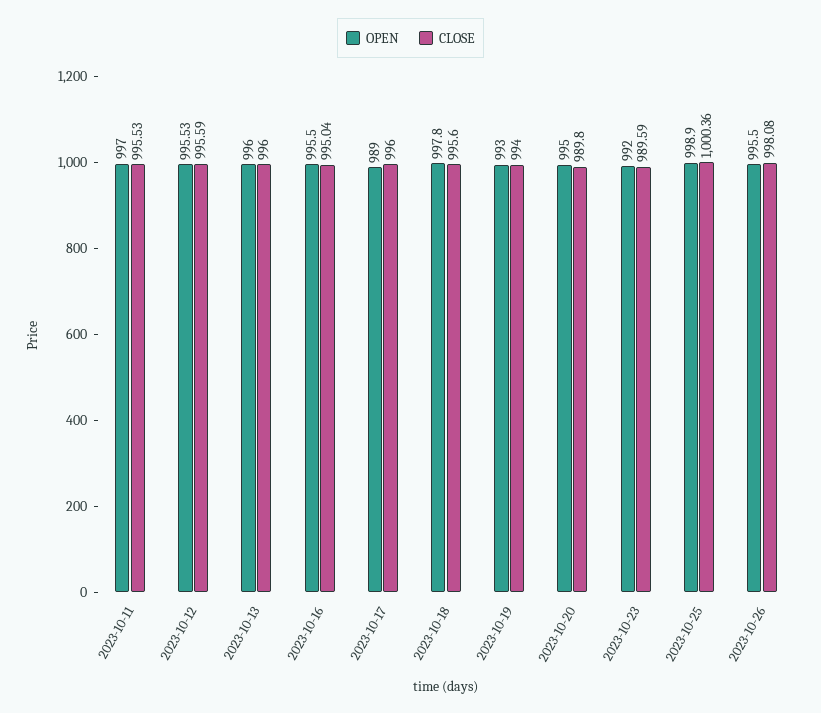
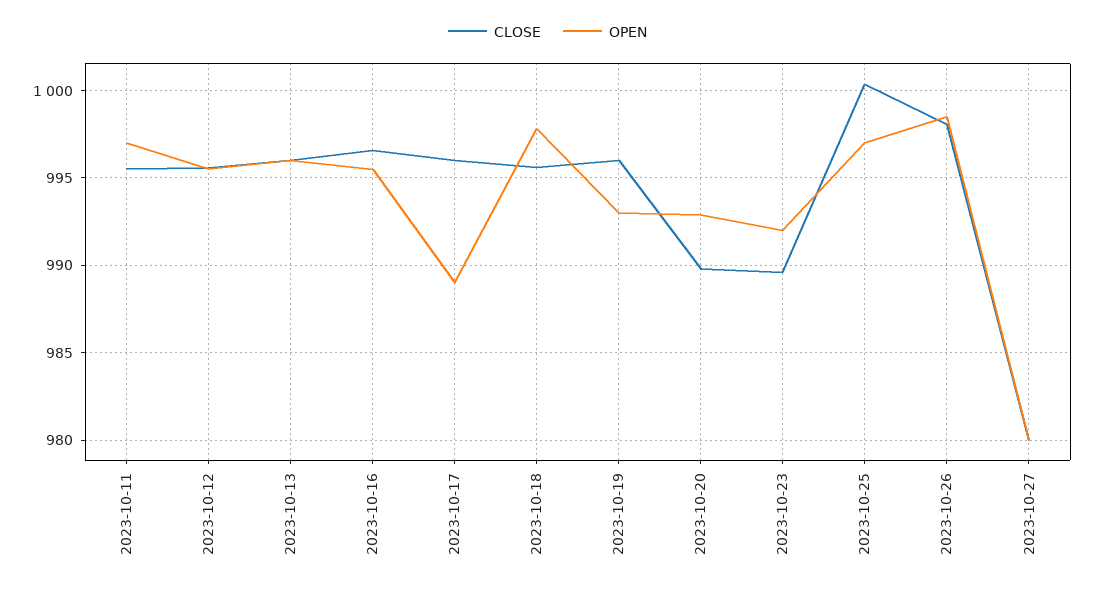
CLOSE, 2023-10-16: 995.04 -> 996.5
CLOSE, 2023-10-19: 994 -> 996
OPEN, 2023-10-20: 995 -> 993
OPEN, 2023-10-25: 998.9 -> 997
OPEN, 2023-10-26: 995.5 -> 998.5
CLOSE, 2023-10-27: none -> 980
OPEN, 2023-10-27: none -> 980

